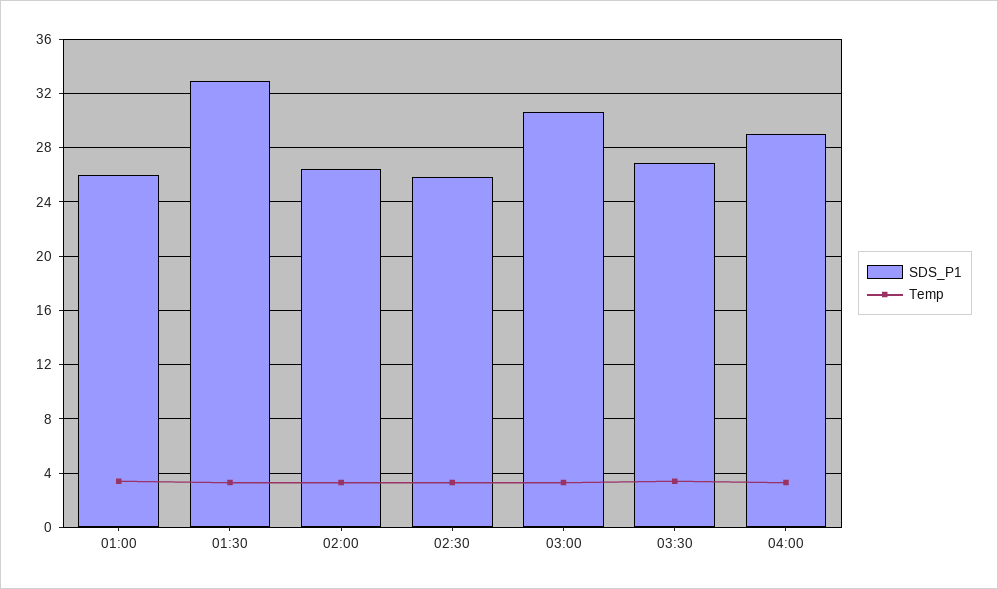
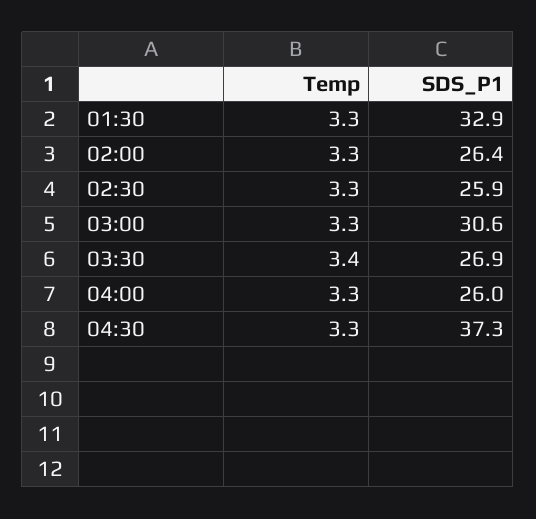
SDS_P1, 01:00: 26 -> none
Temp, 01:00: 3.5 -> none
SDS_P1, 04:00: 29 -> 26
Temp, 04:30: none -> 3.3
SDS_P1, 04:30: none -> 37.3

